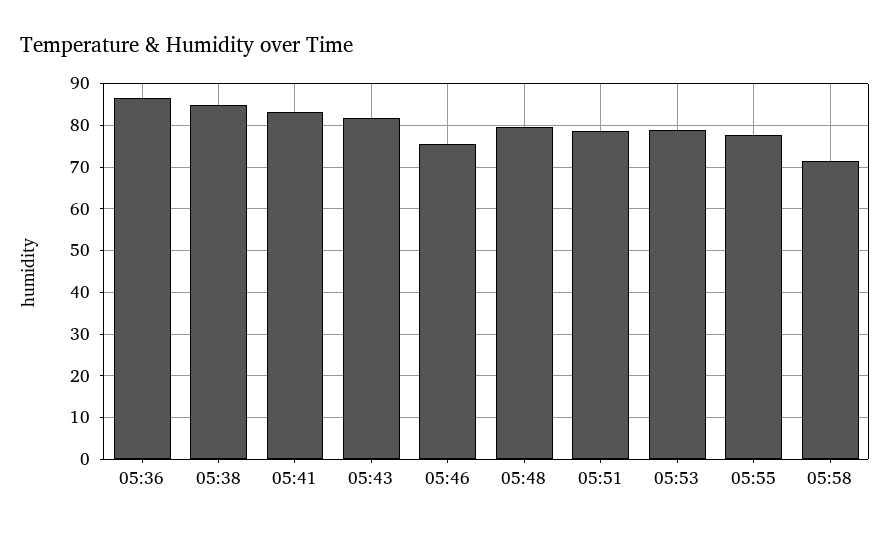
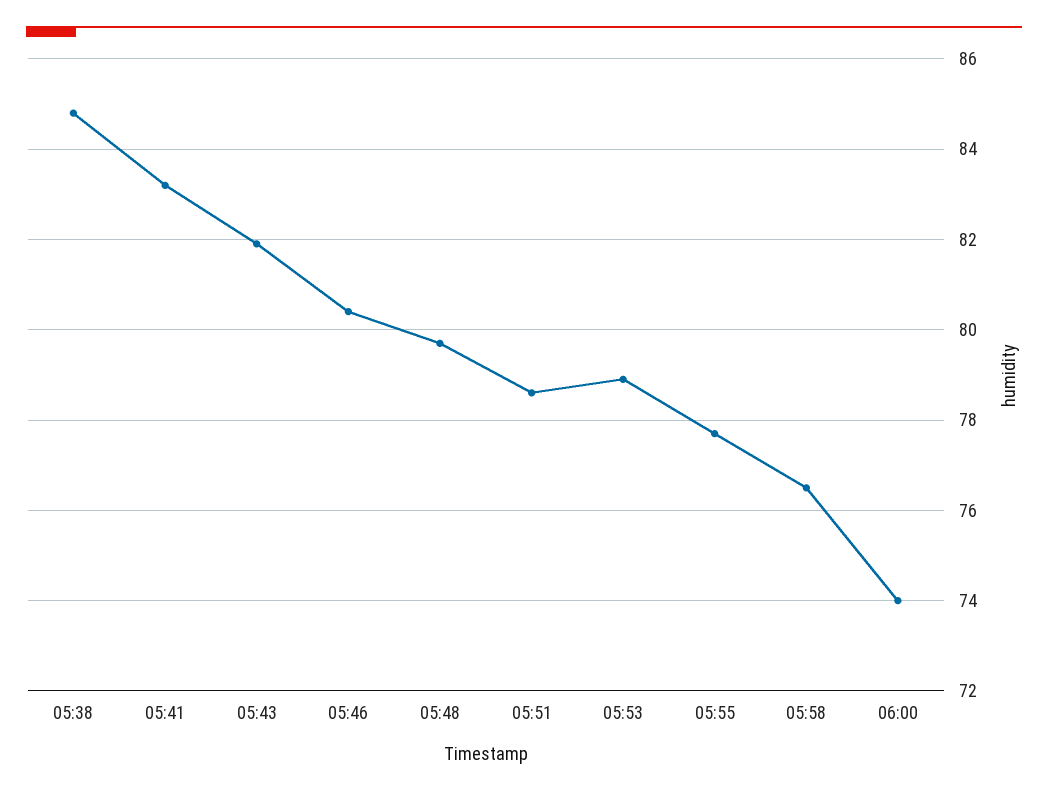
05:36: 86 -> none
05:46: 76 -> 80.5
05:58: 72 -> 76.5
06:00: none -> 74

